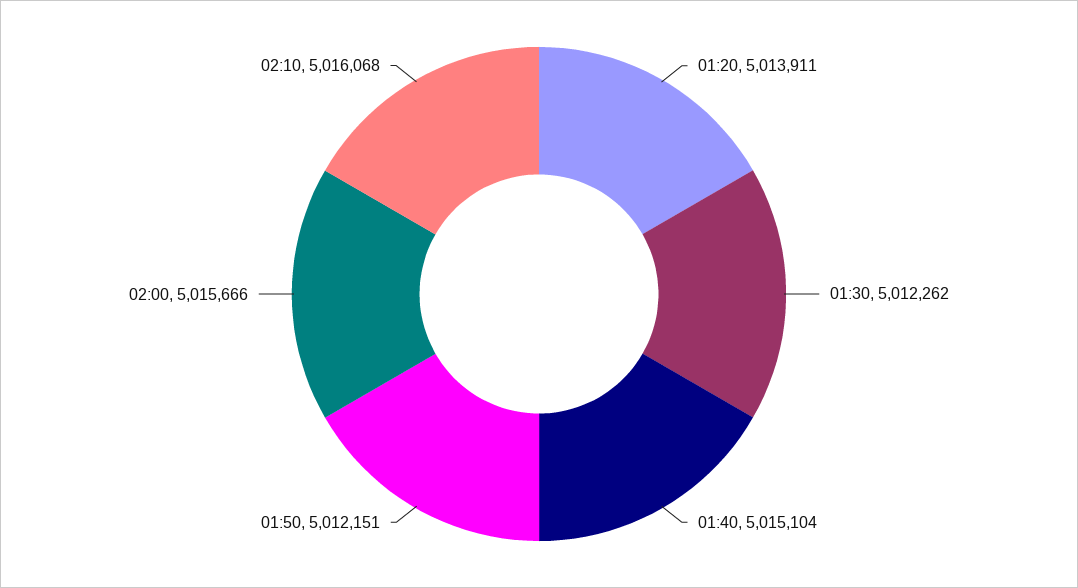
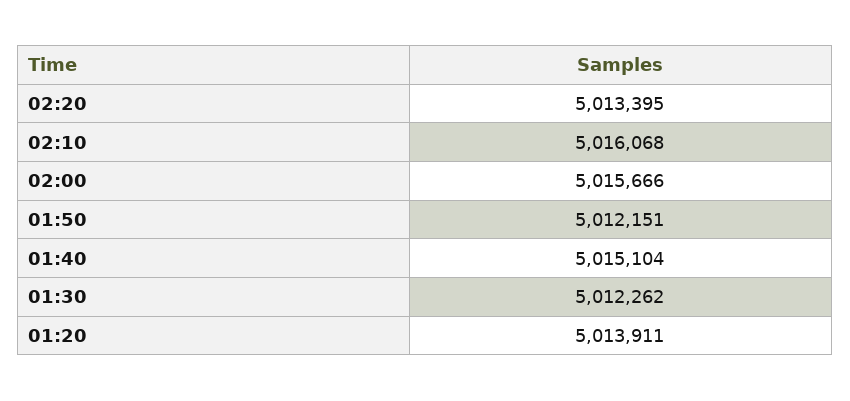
02:20: none -> 5013395

